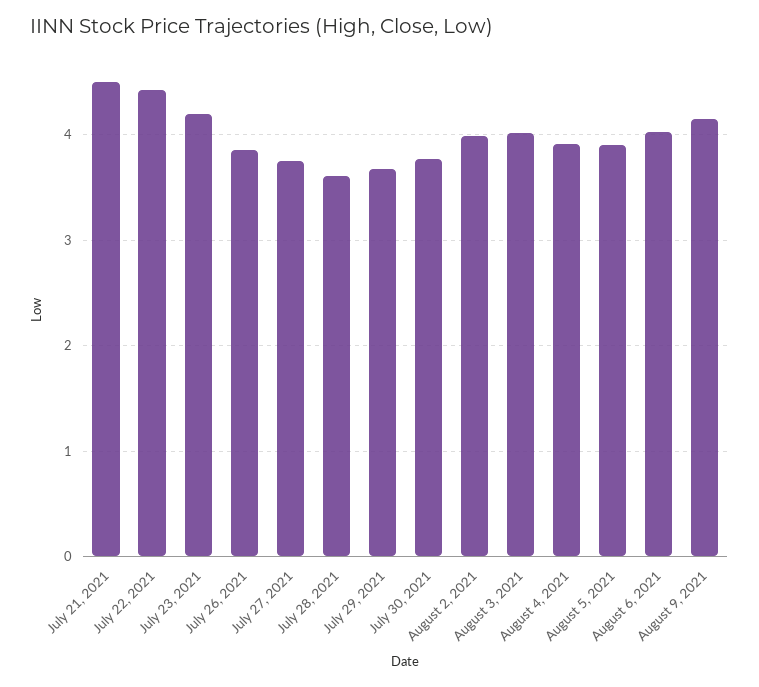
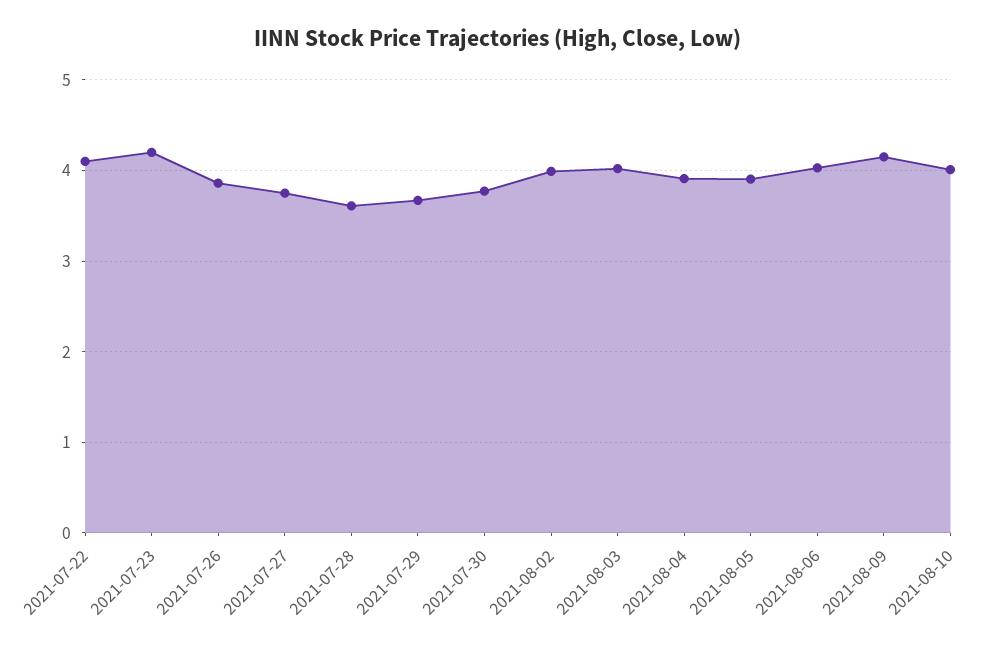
July 21, 2021: 4.5 -> none
July 22, 2021: 4.4 -> 4.1
2021-08-10: none -> 4

